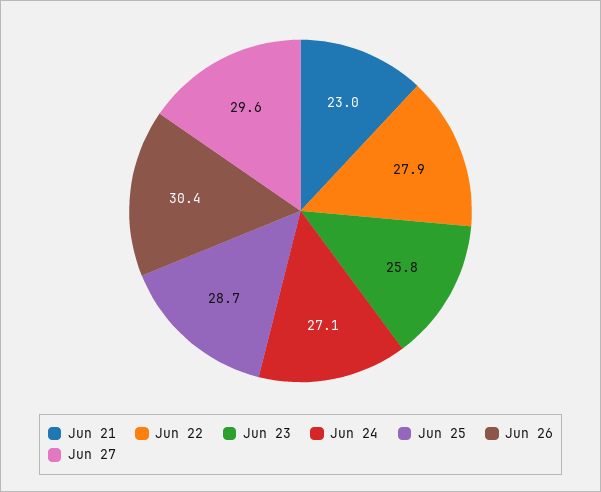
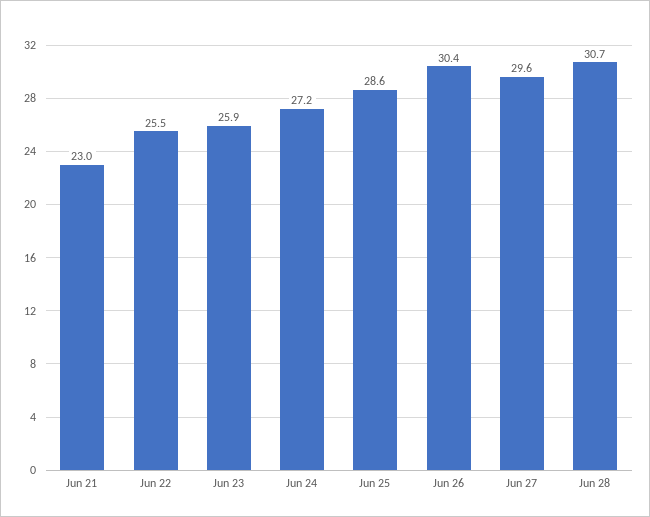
Jun 22: 27.9 -> 25.5
Jun 23: 25.8 -> 25.9
Jun 24: 27.1 -> 27.2
Jun 25: 28.7 -> 28.6
Jun 28: none -> 30.7

